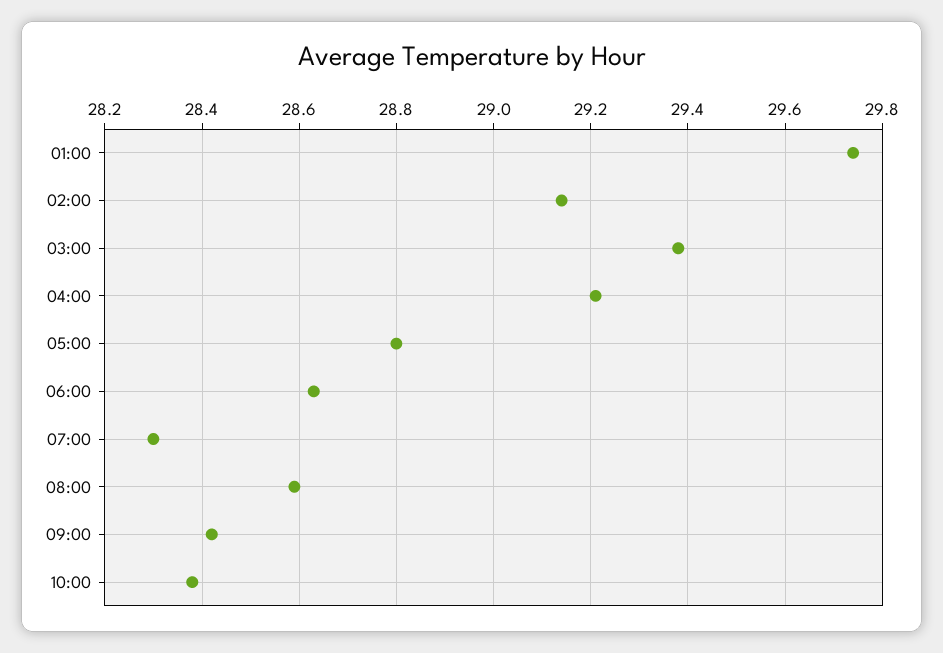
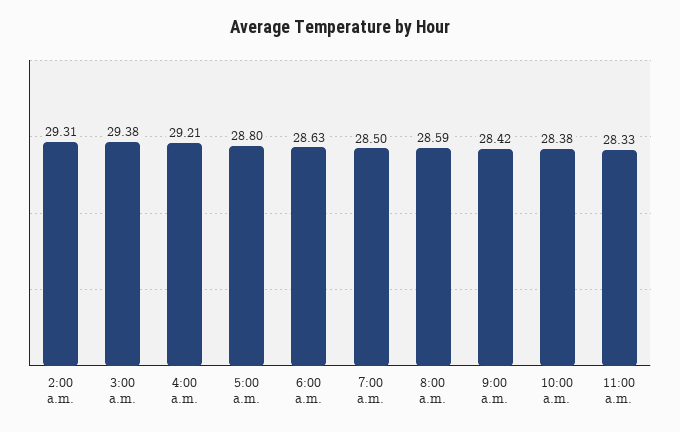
01:00: 29.75 -> none
02:00: 29.15 -> 29.31
07:00: 28.3 -> 28.5
11:00 a.m.: none -> 28.33

